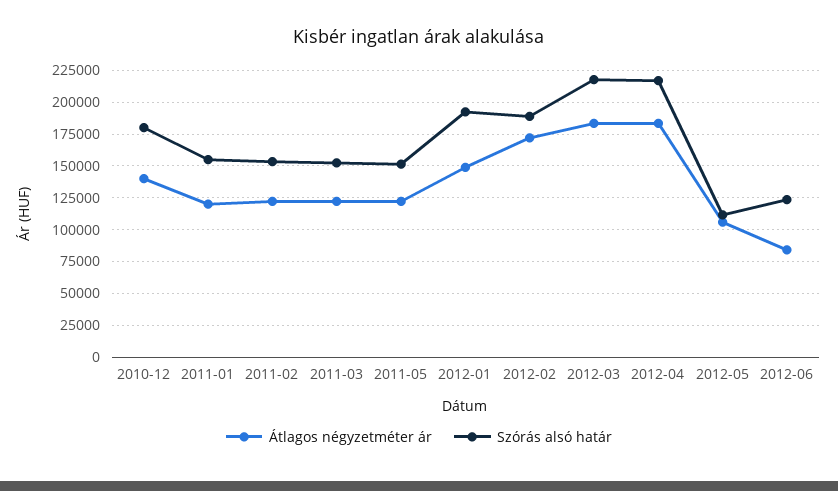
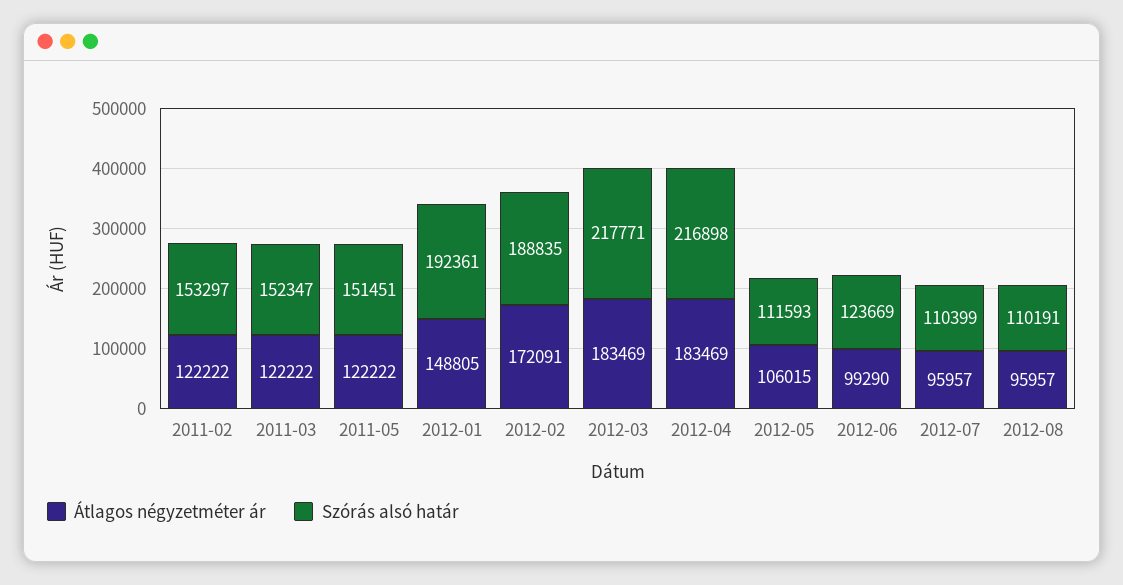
Átlagos négyzetméter ár, 2010-12: 140000 -> none
Szórás alsó határ, 2010-12: 180000 -> none
Átlagos négyzetméter ár, 2011-01: 120000 -> none
Szórás alsó határ, 2011-01: 155000 -> none
Átlagos négyzetméter ár, 2012-06: 85000 -> 99290
Átlagos négyzetméter ár, 2012-07: none -> 95957
Szórás alsó határ, 2012-07: none -> 110399
Átlagos négyzetméter ár, 2012-08: none -> 95957
Szórás alsó határ, 2012-08: none -> 110191

